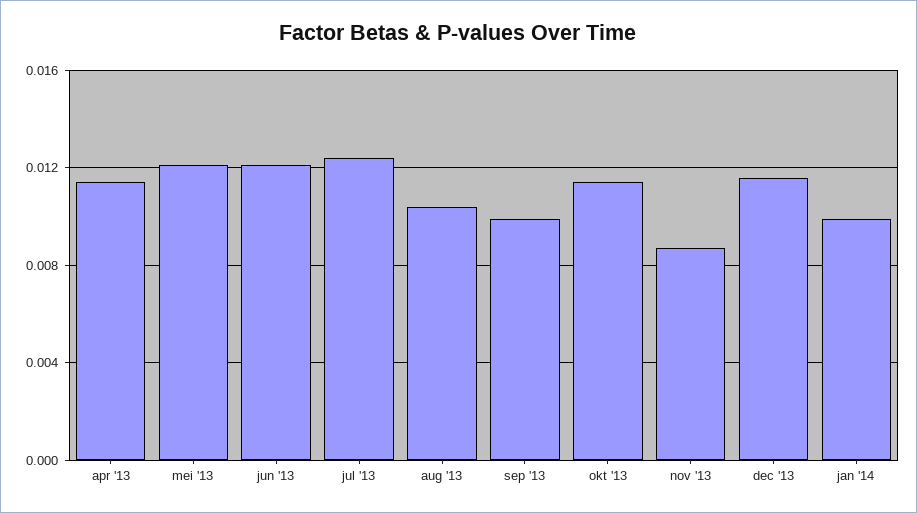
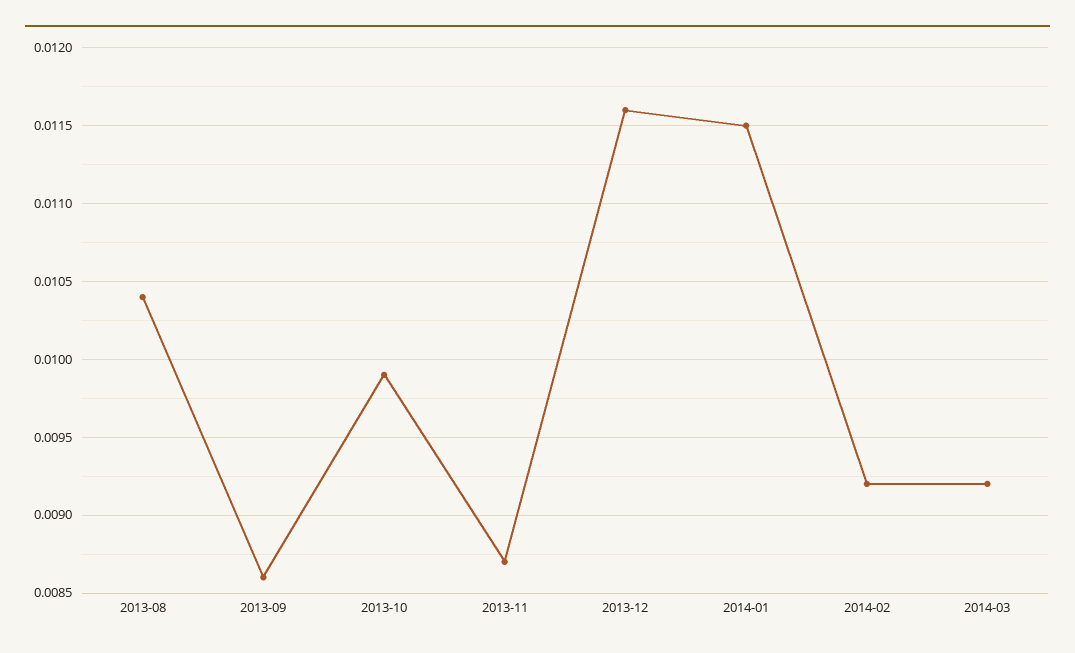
apr '13: 0.0115 -> none
mei '13: 0.012 -> none
jun '13: 0.012 -> none
jul '13: 0.0125 -> none
sep '13: 0.01 -> 0.0086
okt '13: 0.0115 -> 0.0099
jan '14: 0.01 -> 0.0115
2014-02: none -> 0.0092
2014-03: none -> 0.0092

